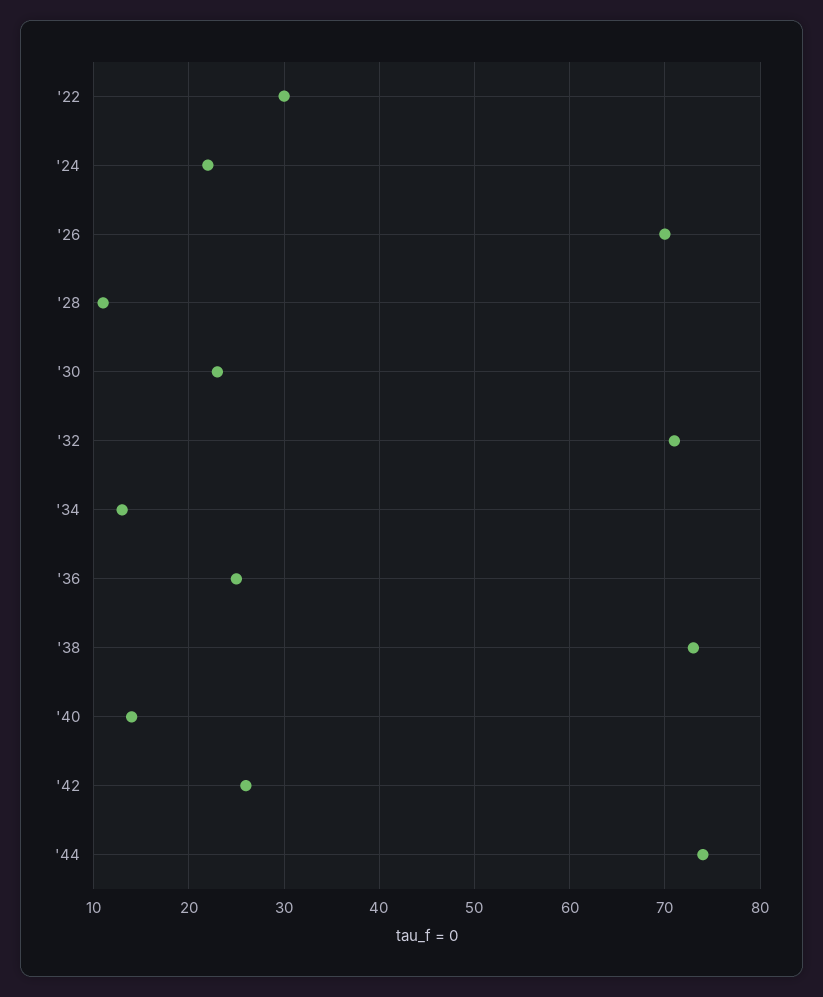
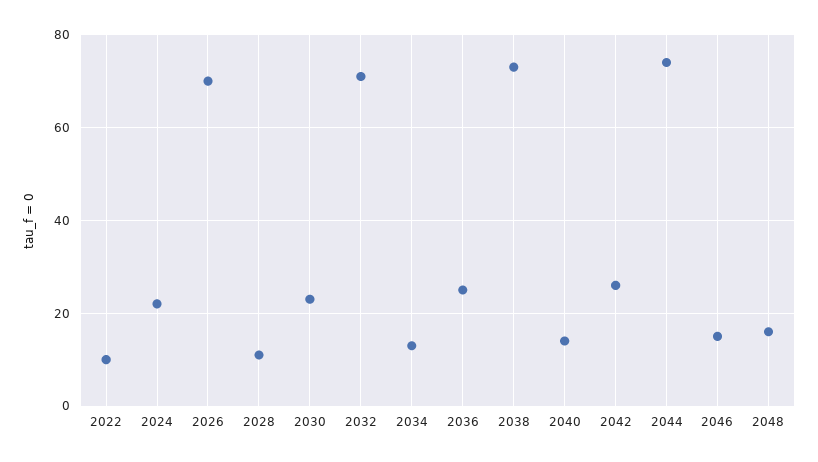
'22: 30 -> 10
2046: none -> 15
2048: none -> 15

